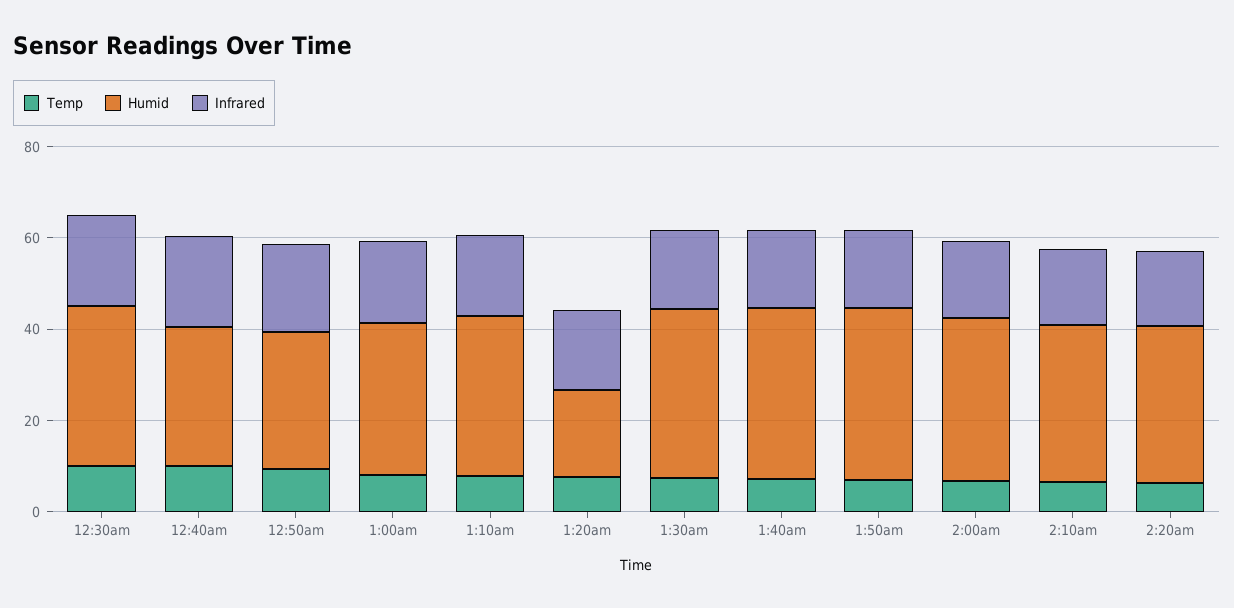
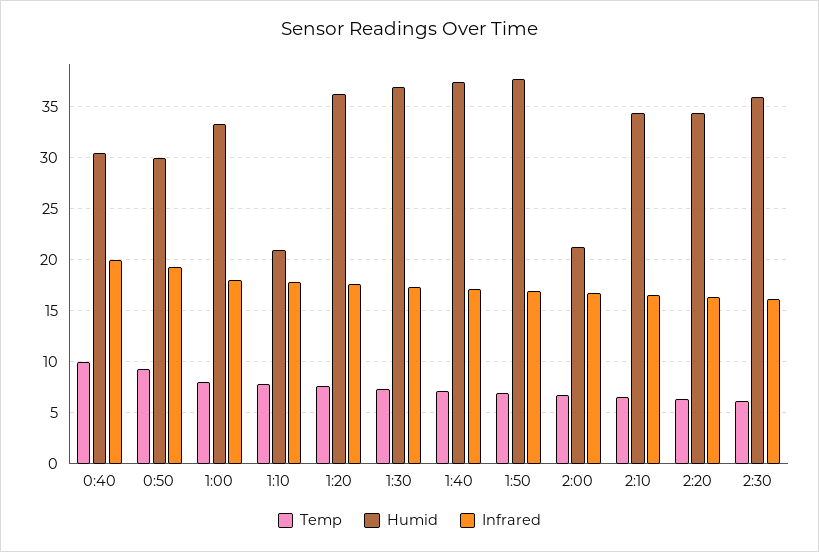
Temp, 12:30am: 10 -> none
Humid, 12:30am: 35 -> none
Infrared, 12:30am: 20 -> none
Humid, 1:10am: 35 -> 21
Humid, 1:20am: 20 -> 36
Humid, 2:00am: 35 -> 21
Temp, 2:30: none -> 6
Humid, 2:30: none -> 36
Infrared, 2:30: none -> 16

